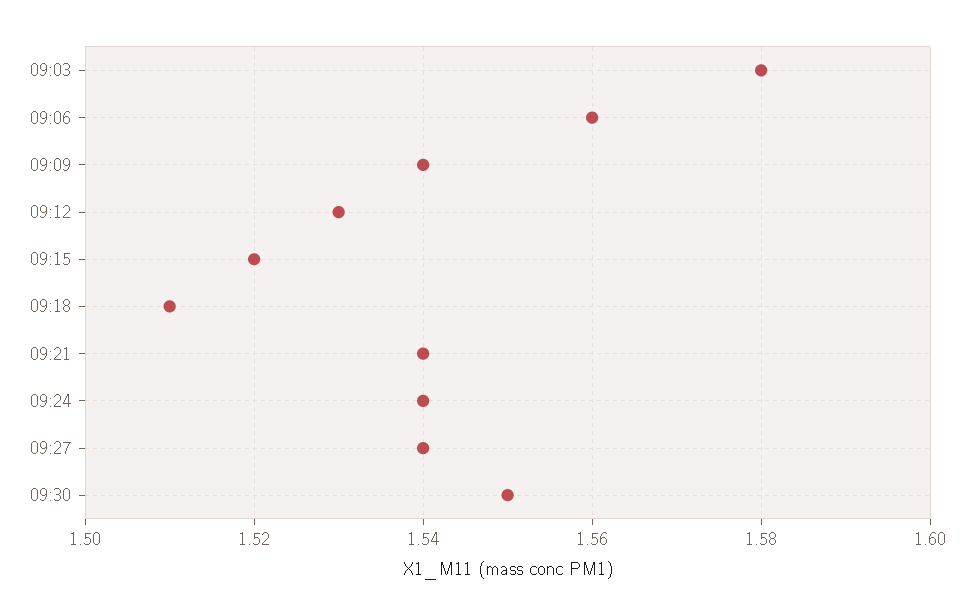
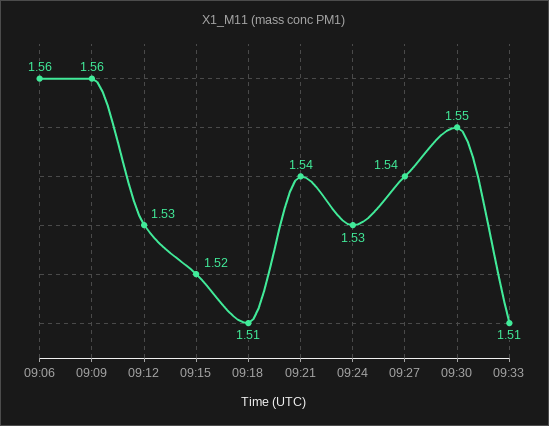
09:03: 1.58 -> none
09:09: 1.54 -> 1.56
09:24: 1.54 -> 1.53
09:33: none -> 1.51

